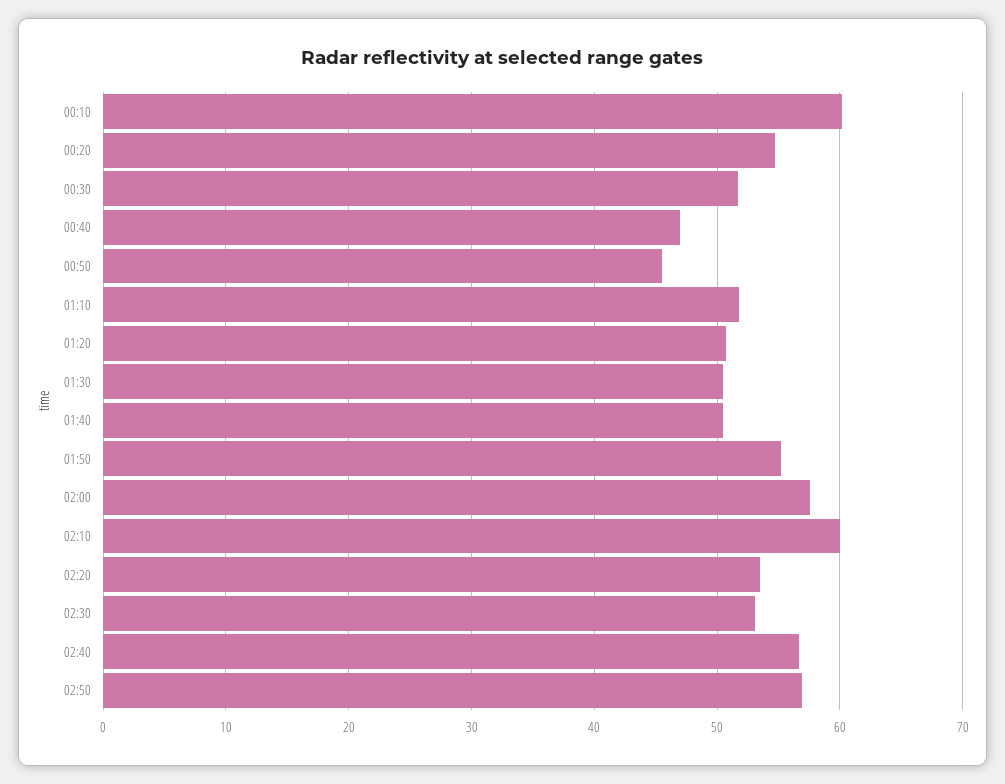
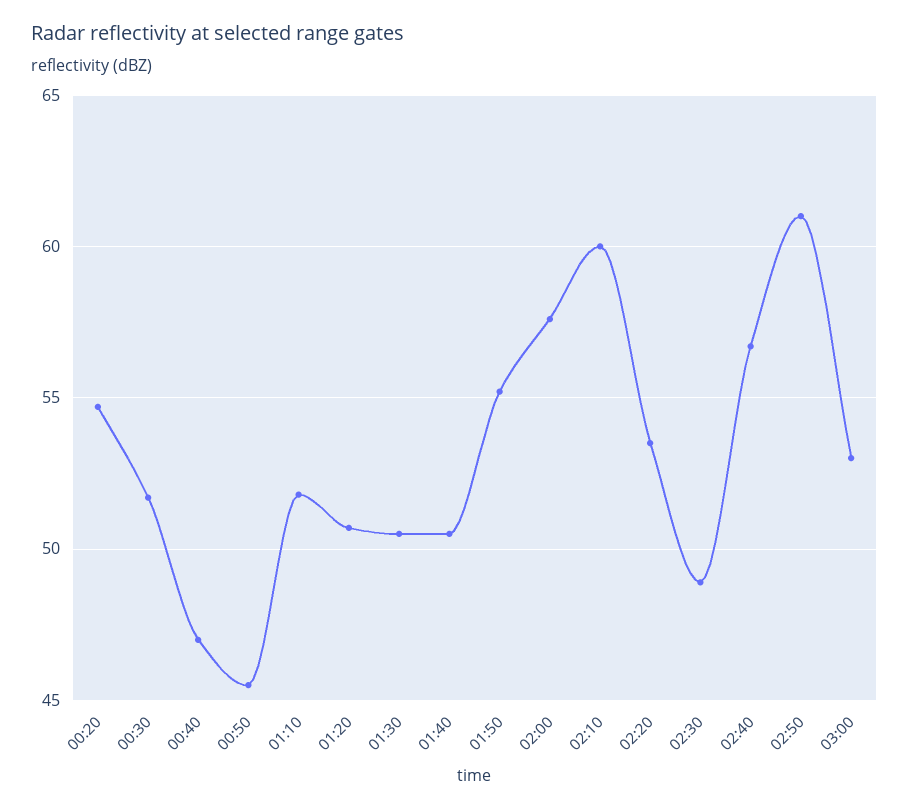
00:10: 60 -> none
02:30: 53 -> 49
02:50: 57 -> 61
03:00: none -> 53

